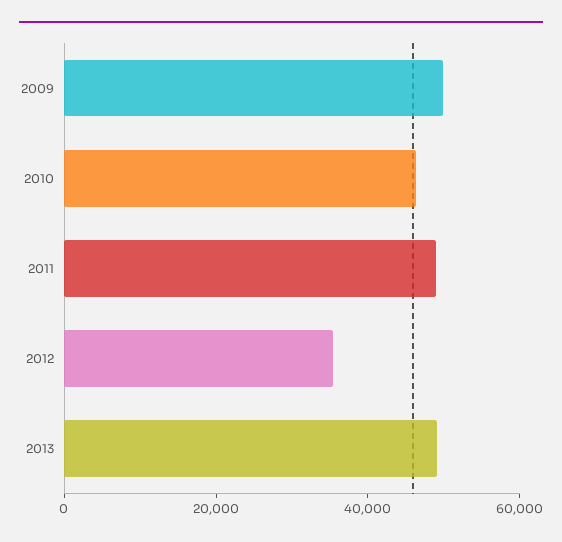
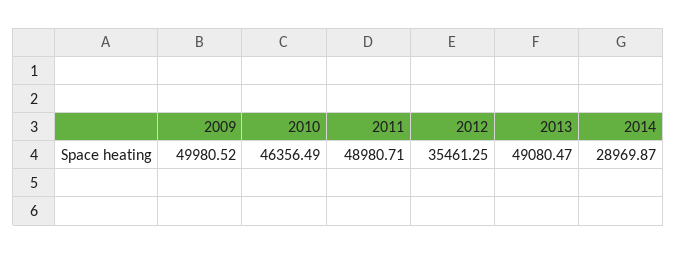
2014: none -> 28969.87

